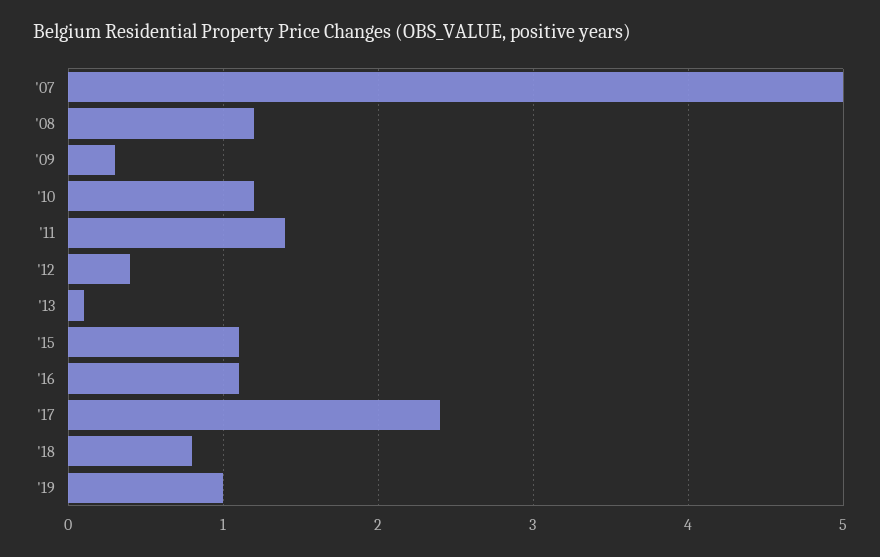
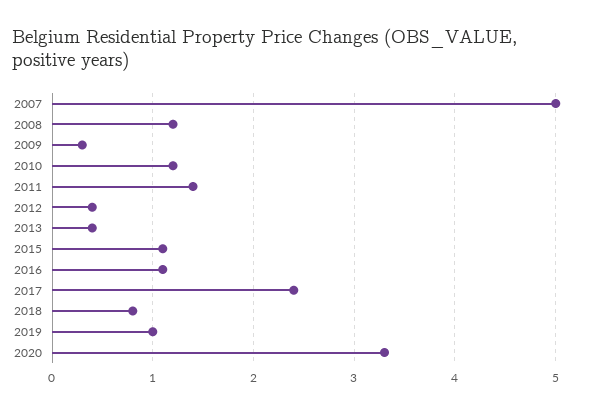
'13: 0.1 -> 0.4
2020: none -> 3.3

